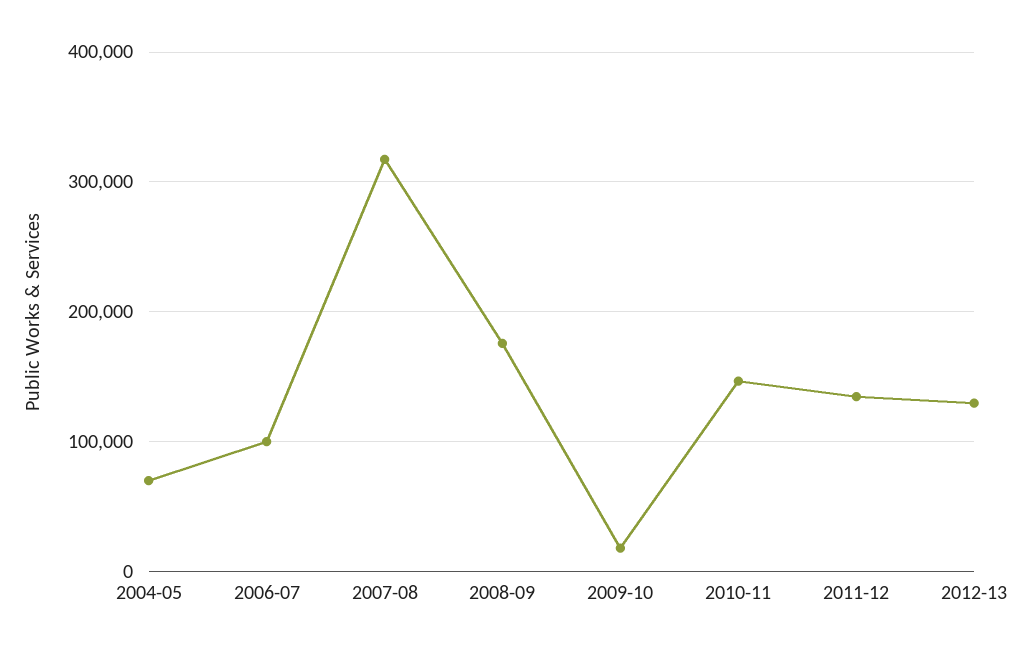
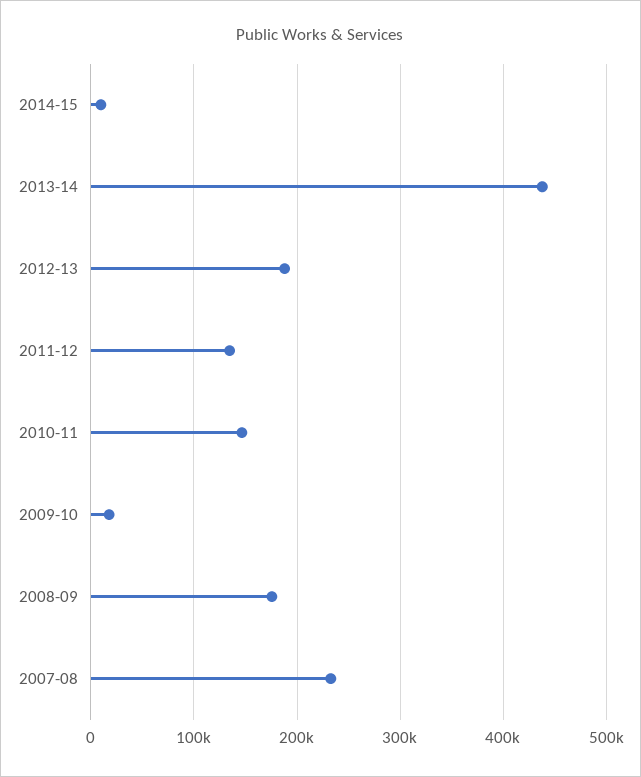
2004-05: 70000 -> none
2006-07: 100000 -> none
2007-08: 320000 -> 230000
2012-13: 130000 -> 190000
2014-15: none -> 10000
2013-14: none -> 440000

